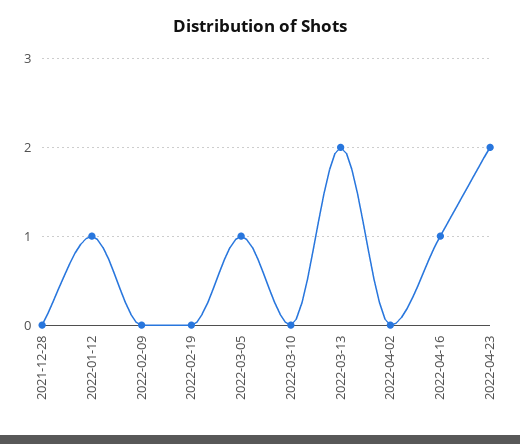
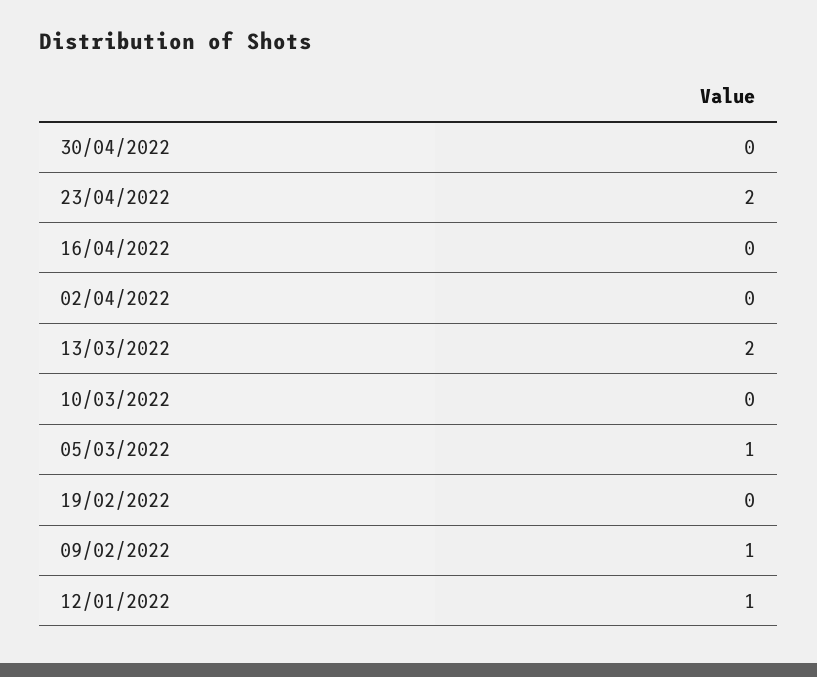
2021-12-28: 0 -> none
2022-02-09: 0 -> 1
2022-04-16: 1 -> 0
30/04/2022: none -> 0

